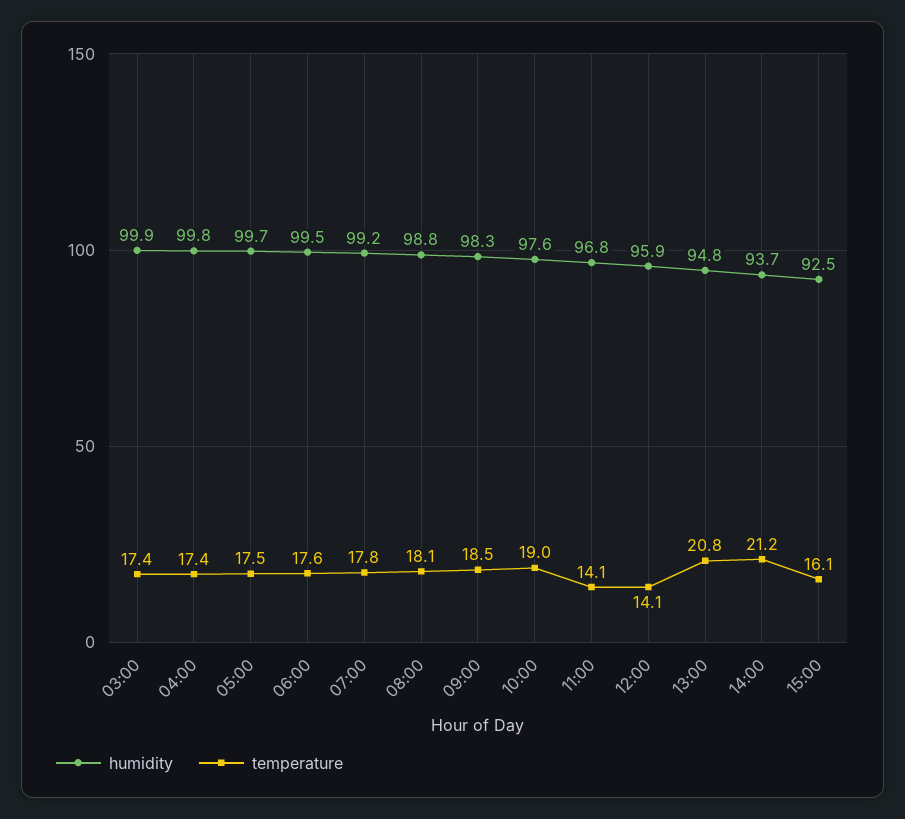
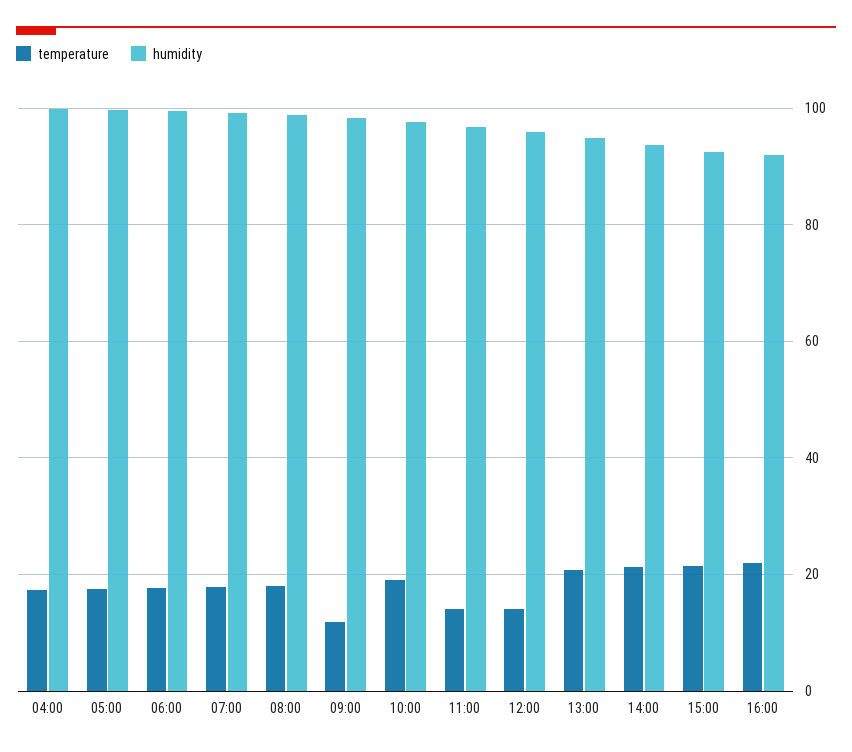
humidity, 03:00: 99.9 -> none
temperature, 03:00: 17.4 -> none
temperature, 09:00: 18.5 -> 12
temperature, 15:00: 16.1 -> 22
temperature, 16:00: none -> 22
humidity, 16:00: none -> 92

